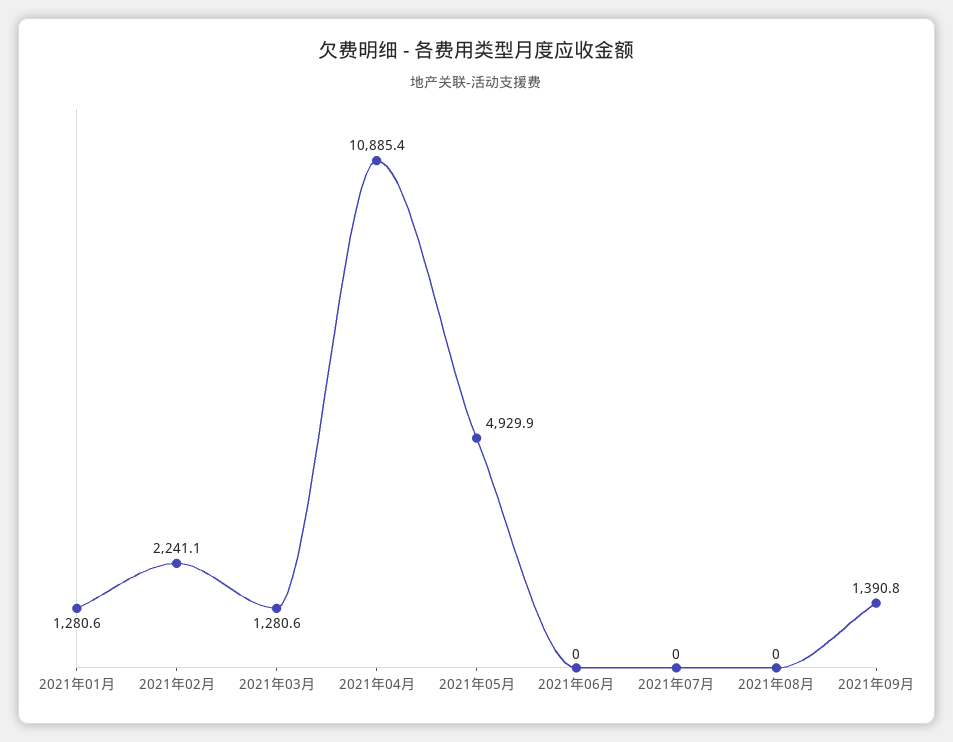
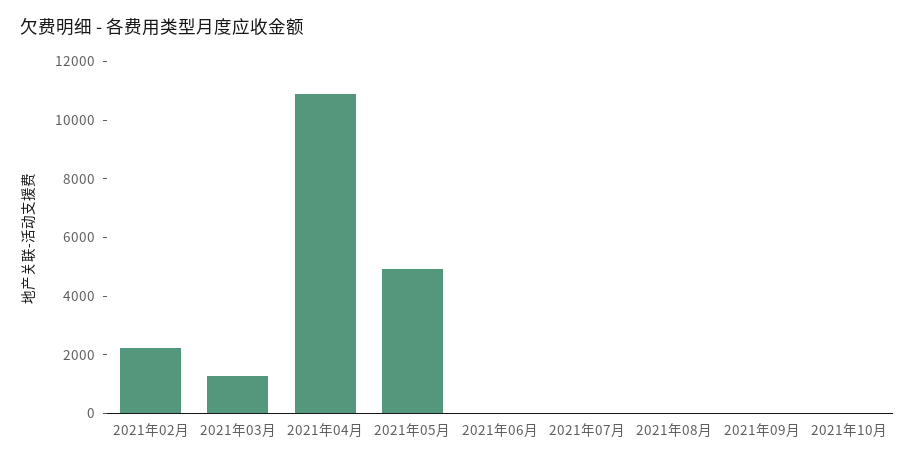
2021年01月: 1280.6 -> none
2021年09月: 1390.8 -> 0
2021年10月: none -> 0

